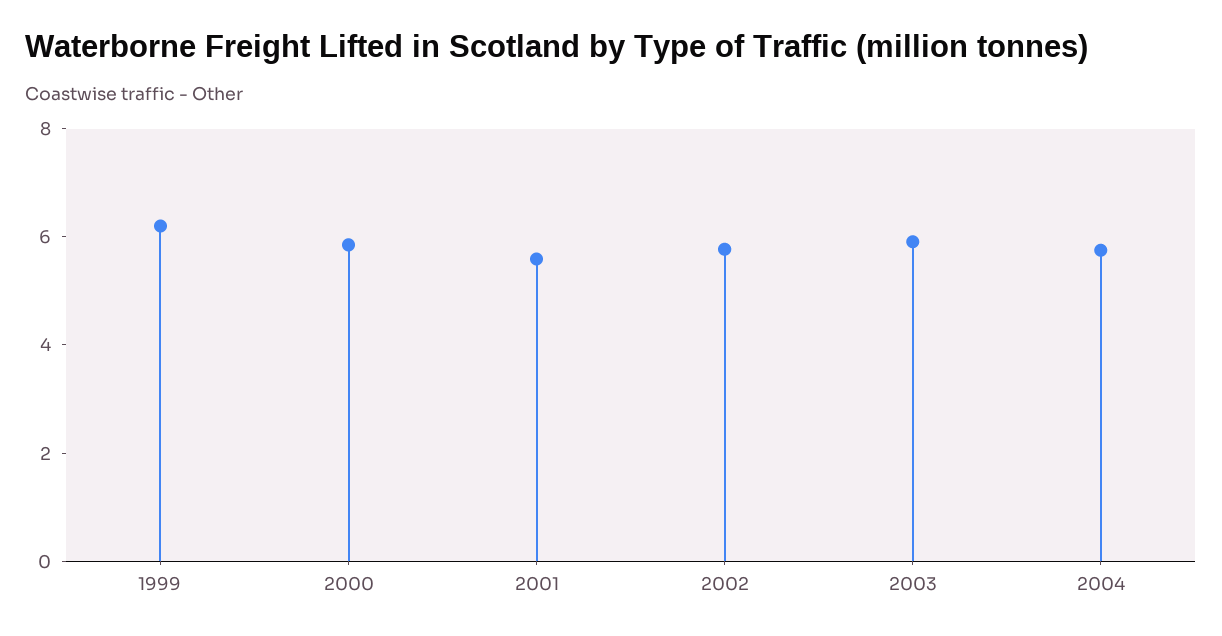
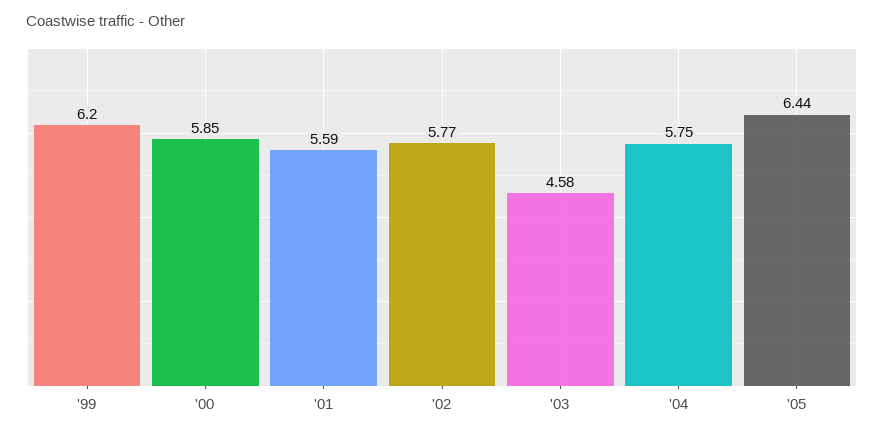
2003: 6 -> 4.58
'05: none -> 6.44

